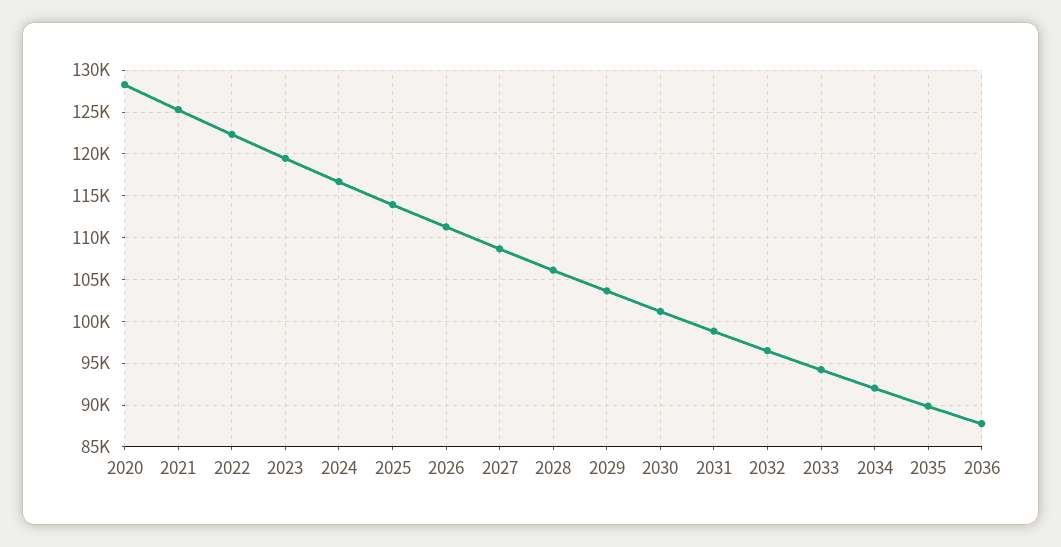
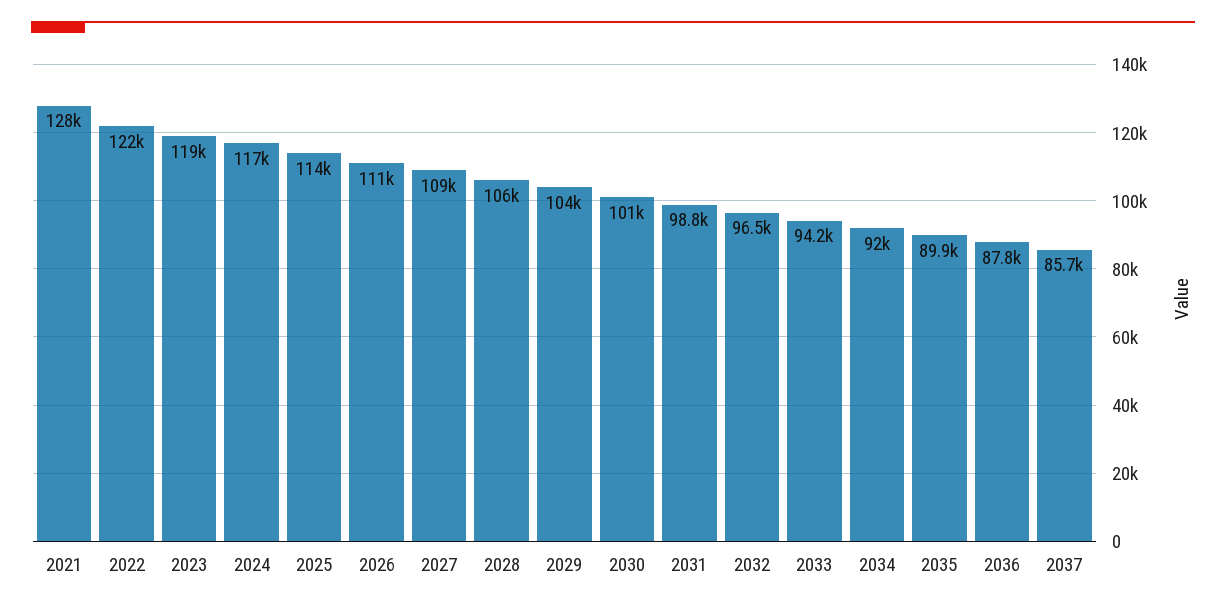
2020: 128000 -> none
2021: 125000 -> 128000
2037: none -> 85700

